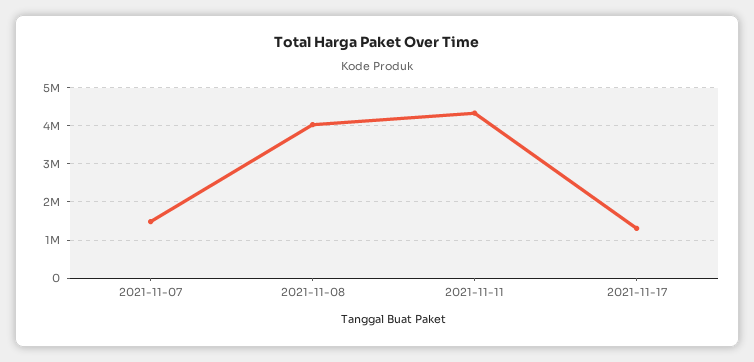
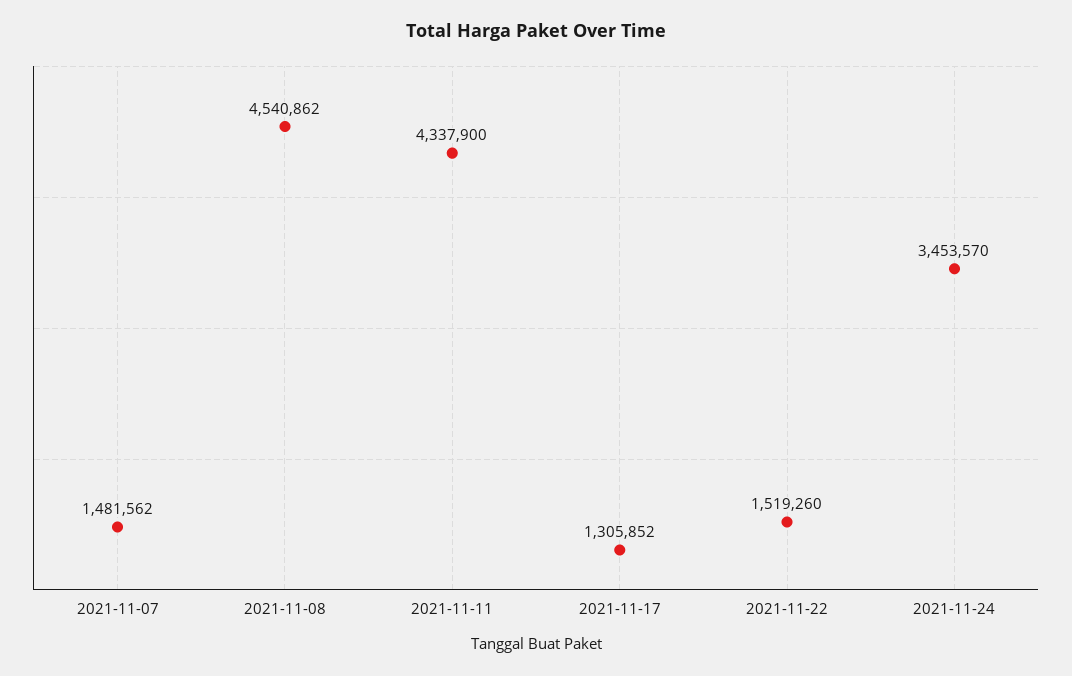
2021-11-08: 4000000 -> 4540862
2021-11-22: none -> 1519260
2021-11-24: none -> 3453570

